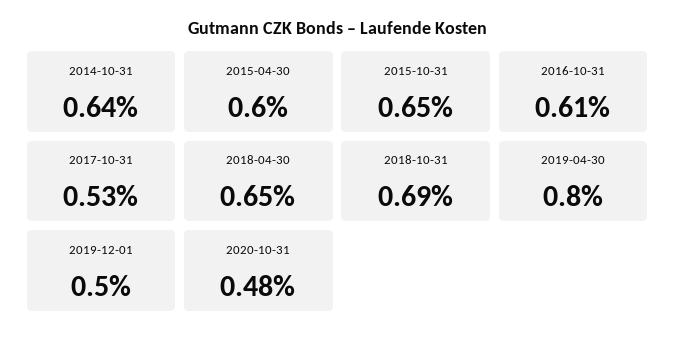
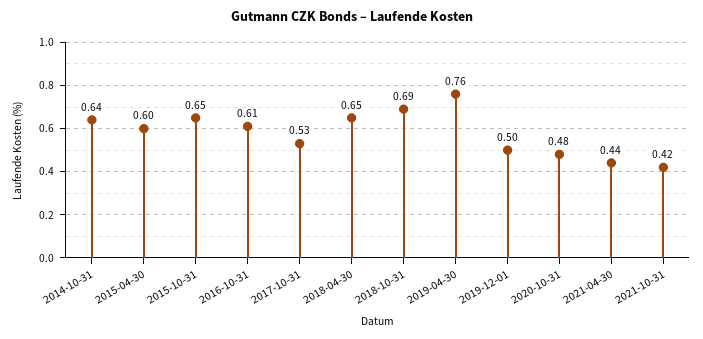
2019-04-30: 0.8 -> 0.76
2021-04-30: none -> 0.44
2021-10-31: none -> 0.42

